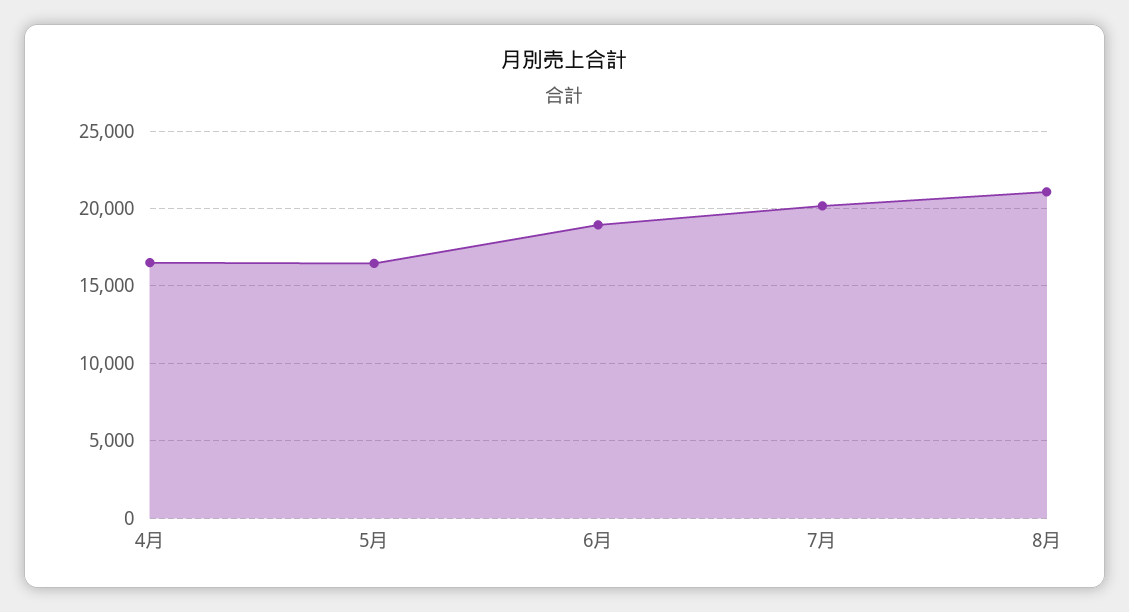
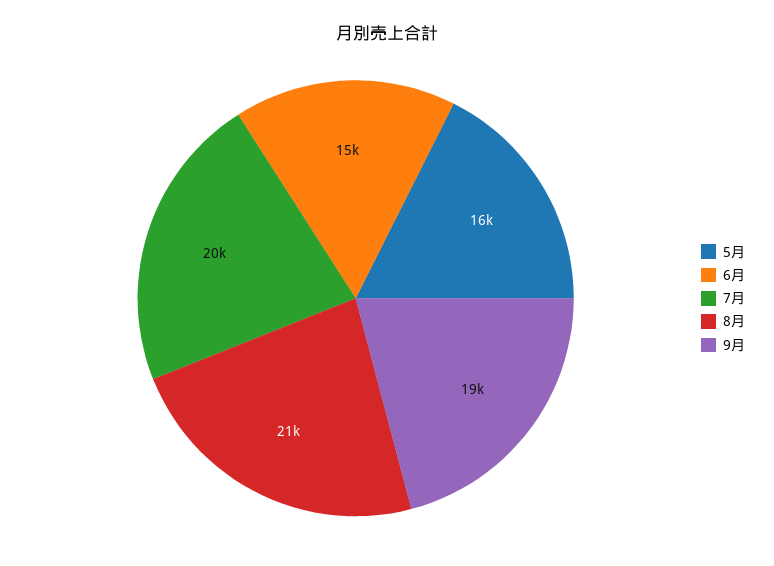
4月: 16500 -> none
6月: 19000 -> 15000
9月: none -> 19000

